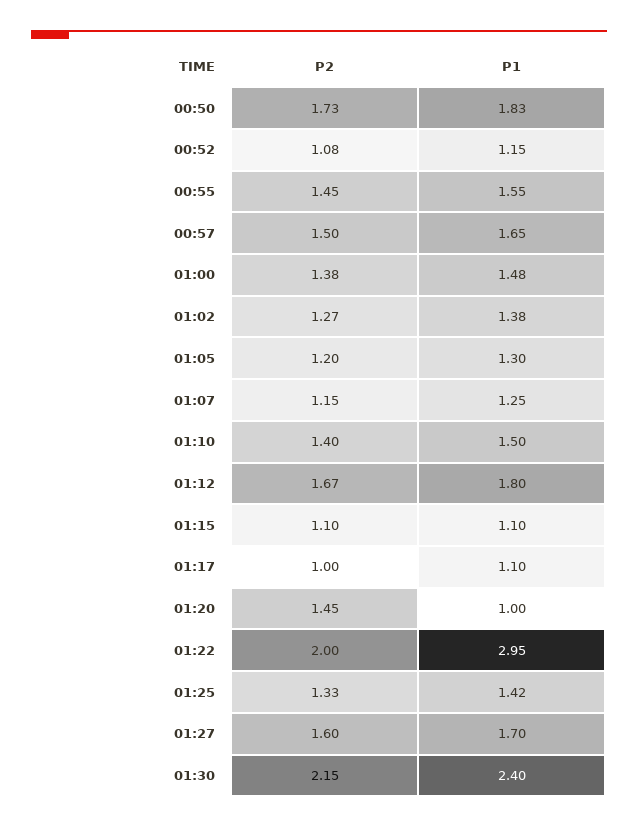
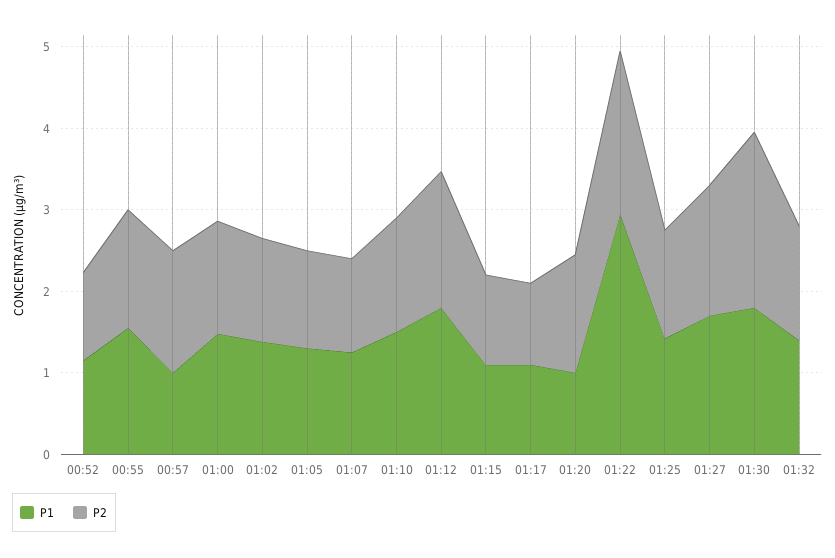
P2, 00:50: 1.73 -> none
P1, 00:50: 1.83 -> none
P1, 00:57: 1.65 -> 1
P1, 01:30: 2.4 -> 1.8
P1, 01:32: none -> 1.4
P2, 01:32: none -> 1.4

